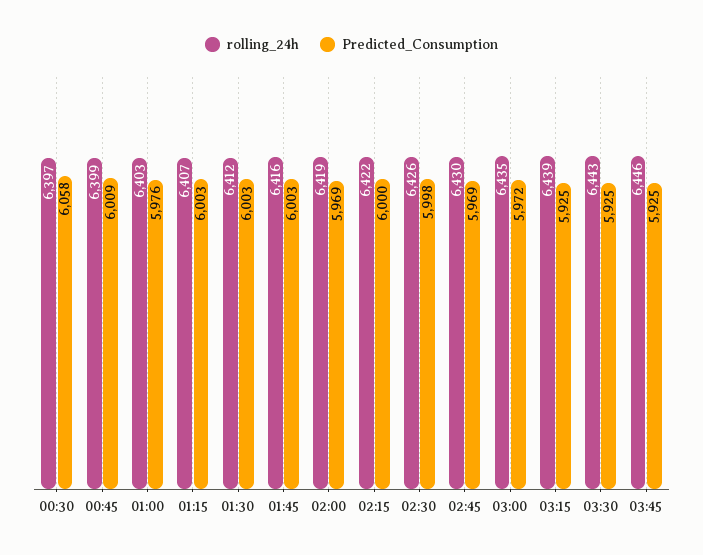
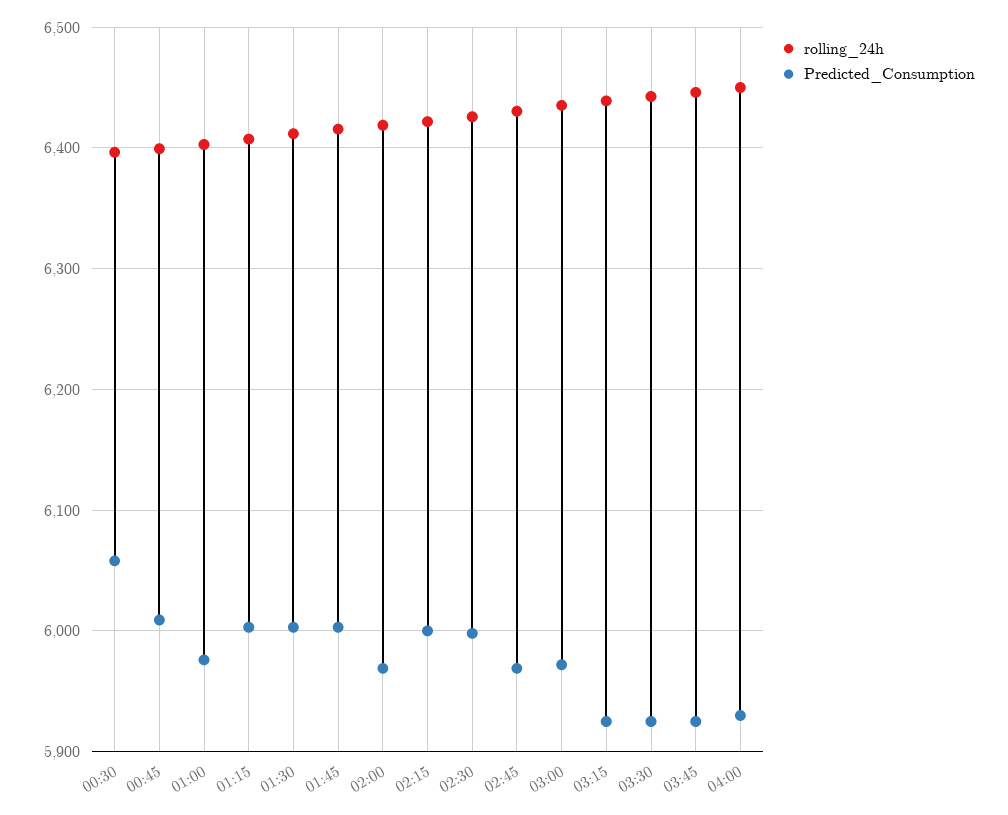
rolling_24h, 04:00: none -> 6450
Predicted_Consumption, 04:00: none -> 5930

